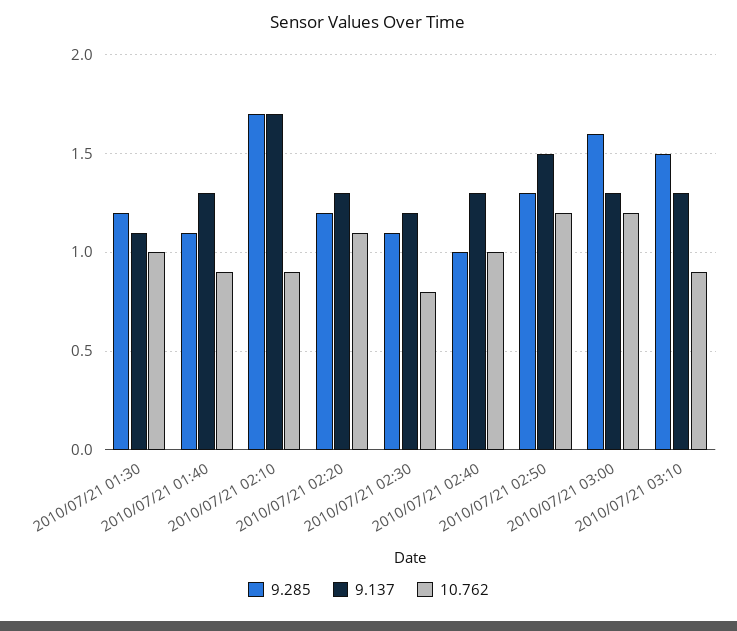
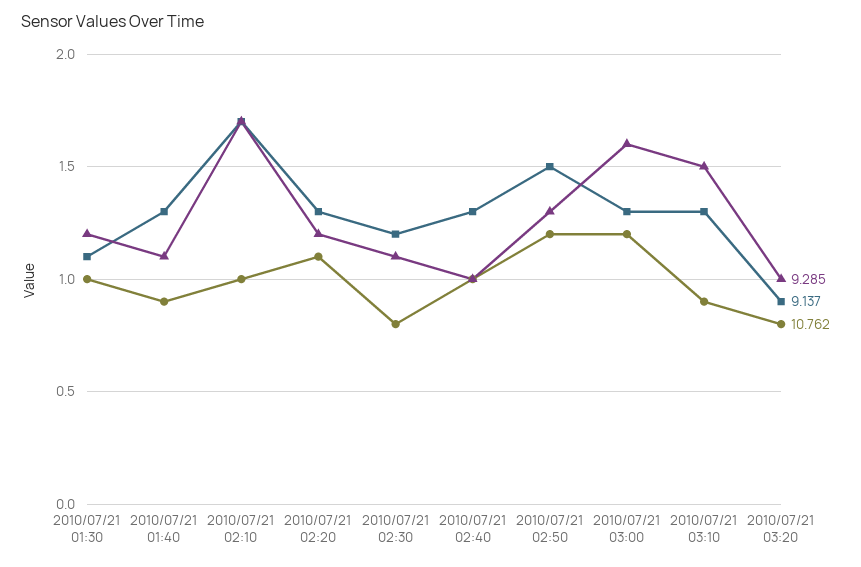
10.762, 2010/07/21 02:10: 0.9 -> 1
9.285, 2010/07/21 03:20: none -> 1
9.137, 2010/07/21 03:20: none -> 0.9
10.762, 2010/07/21 03:20: none -> 0.8

